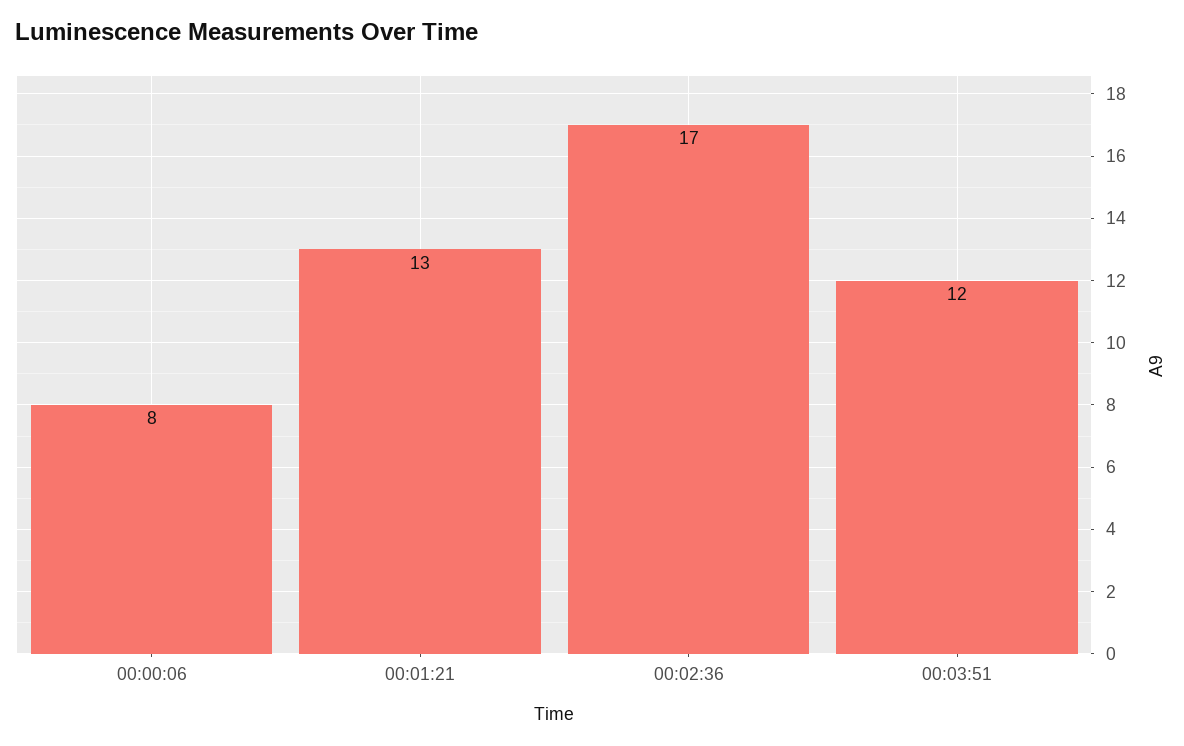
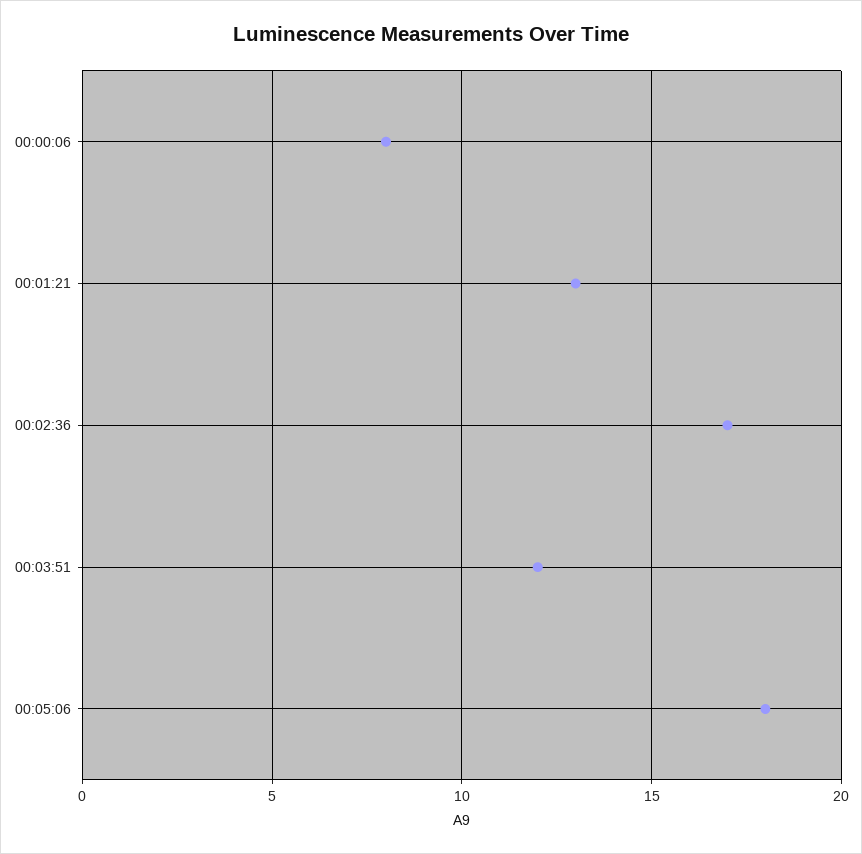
00:05:06: none -> 18

